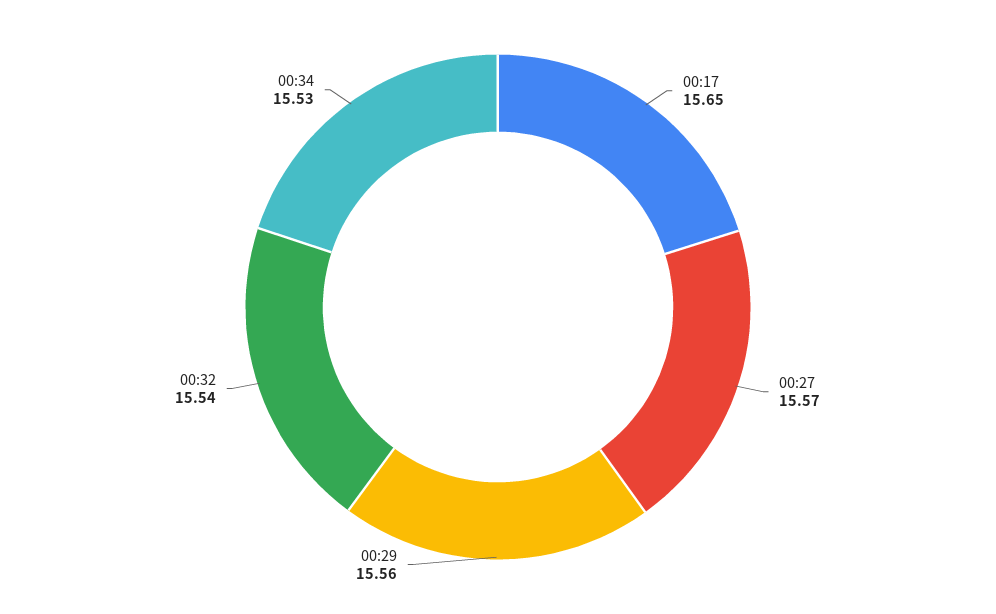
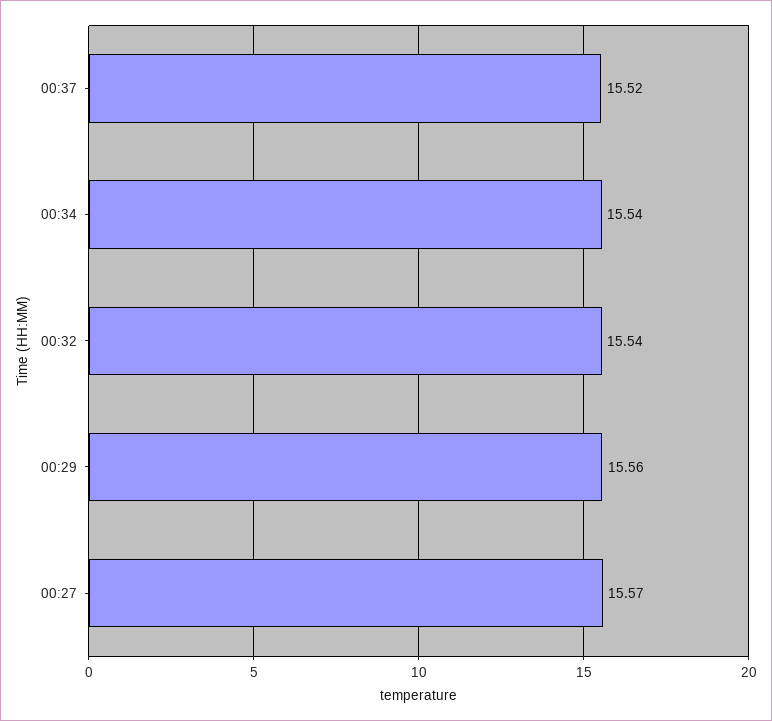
00:17: 15.65 -> none
00:34: 15.53 -> 15.54
00:37: none -> 15.52

